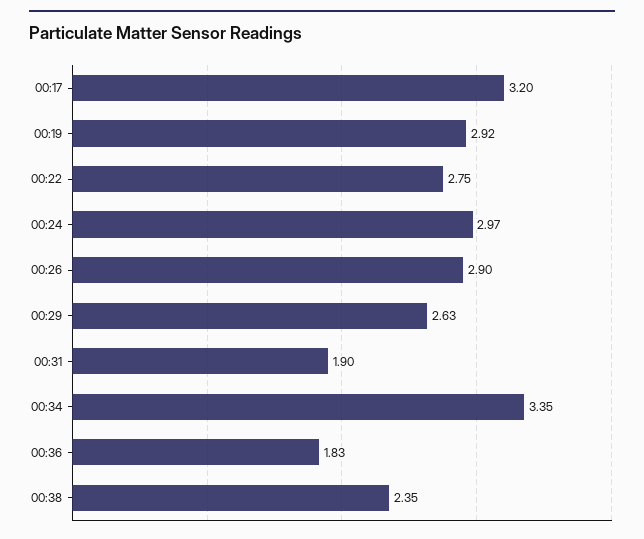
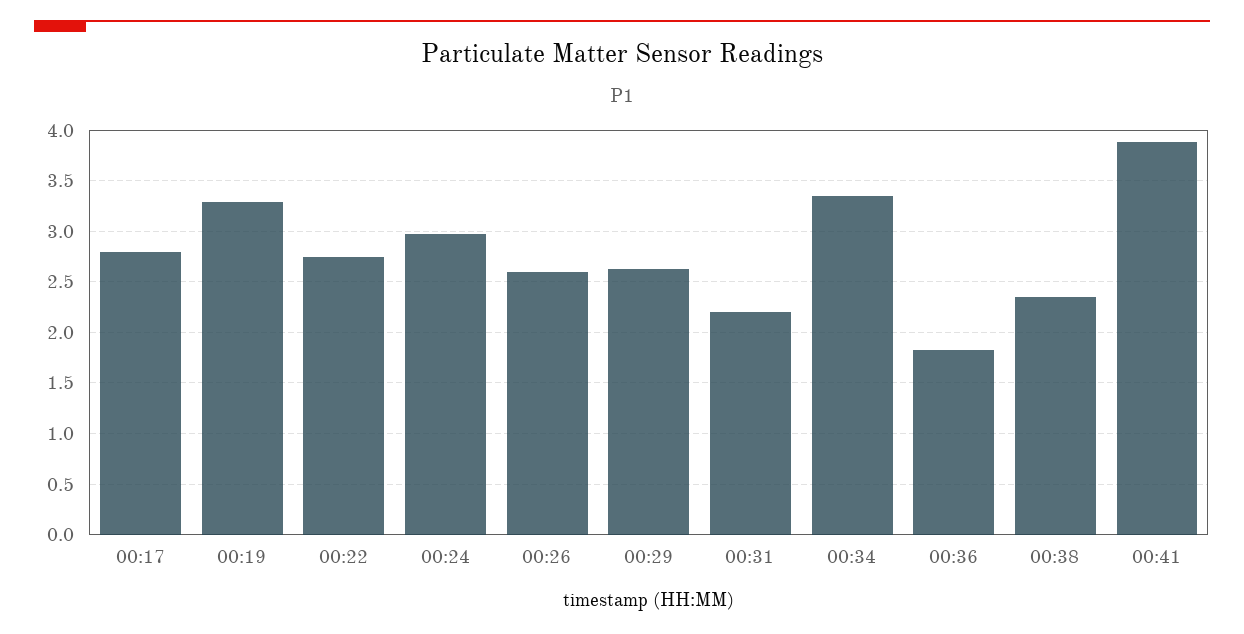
00:17: 3.2 -> 2.8
00:19: 2.92 -> 3.3
00:26: 2.9 -> 2.6
00:31: 1.9 -> 2.2
00:41: none -> 3.9

